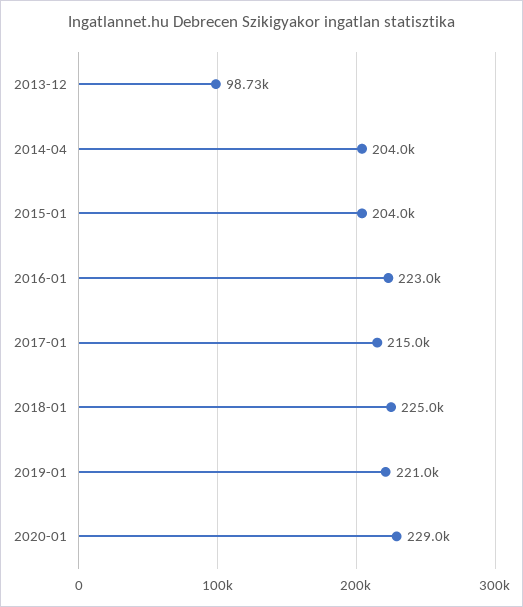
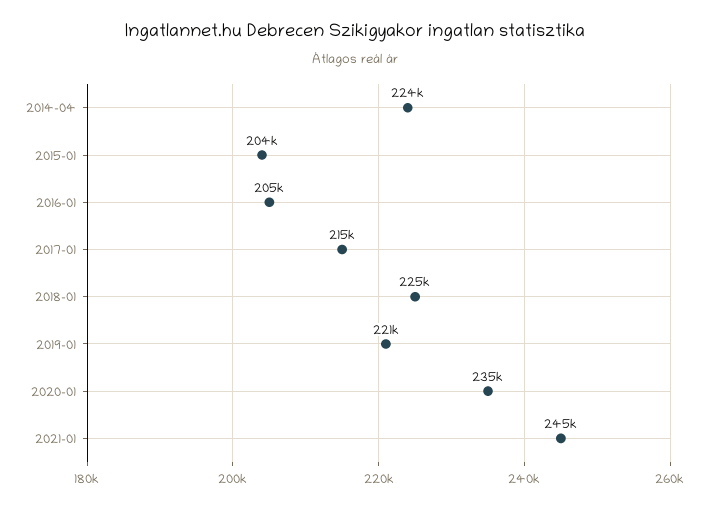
2013-12: 98730 -> none
2014-04: 204000 -> 224000
2016-01: 223000 -> 205000
2020-01: 229000 -> 235000
2021-01: none -> 245000

